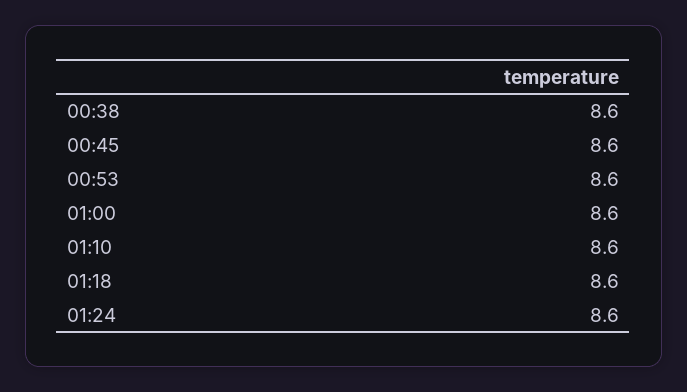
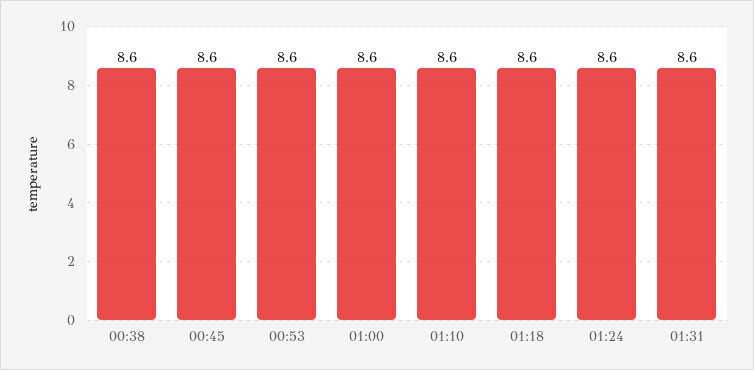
01:31: none -> 8.6

